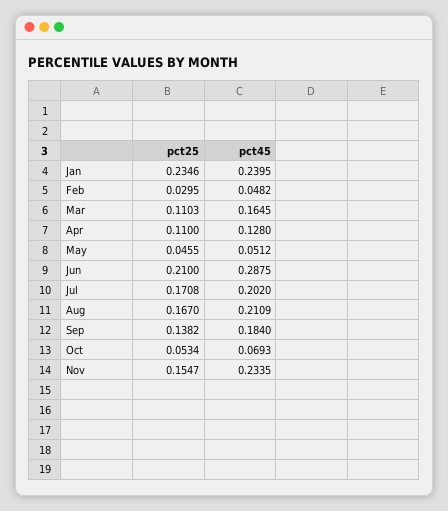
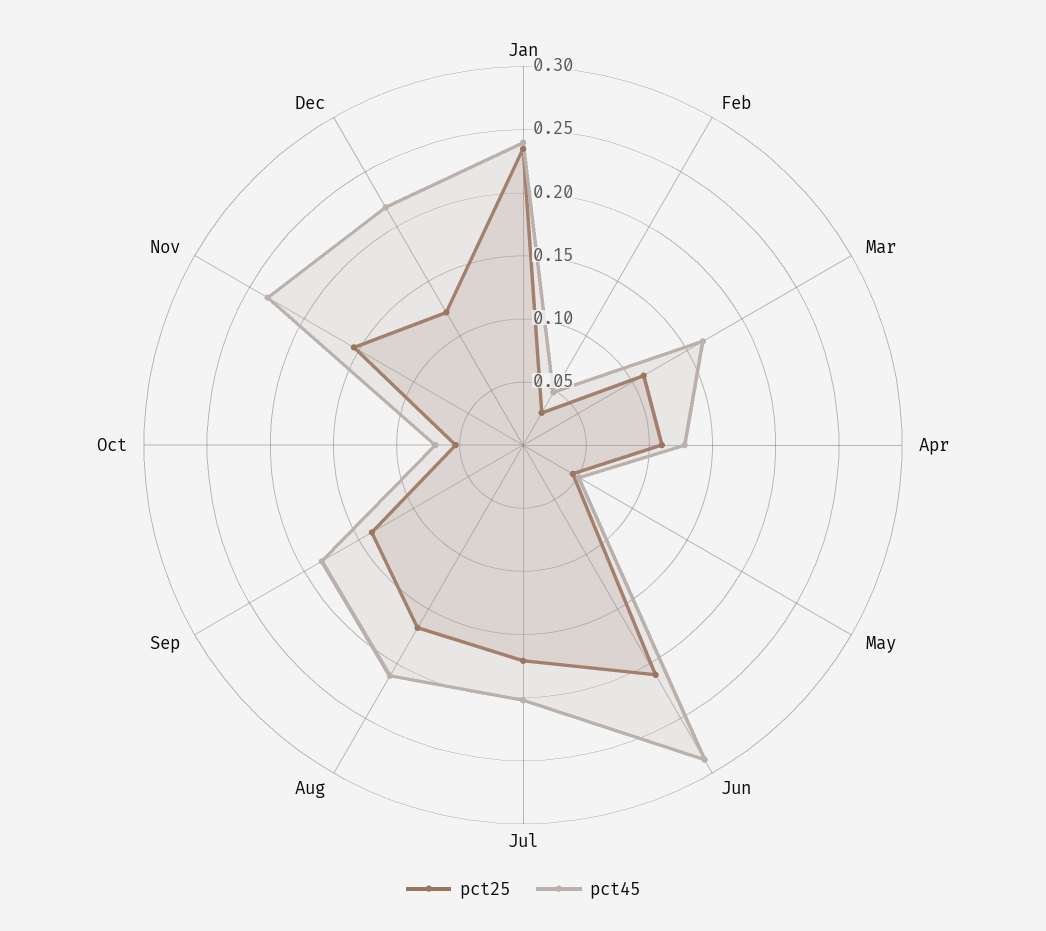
pct25, Dec: none -> 0.12
pct45, Dec: none -> 0.22

